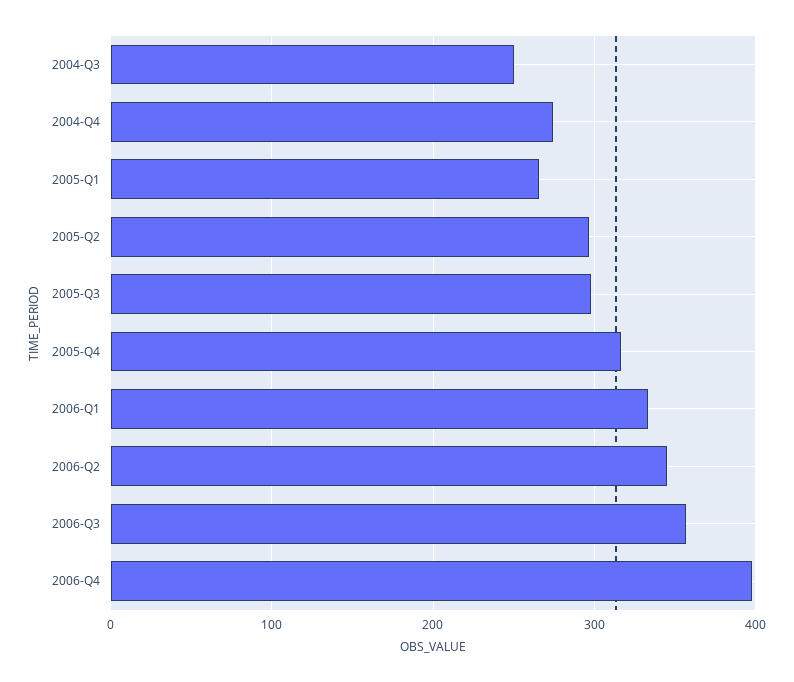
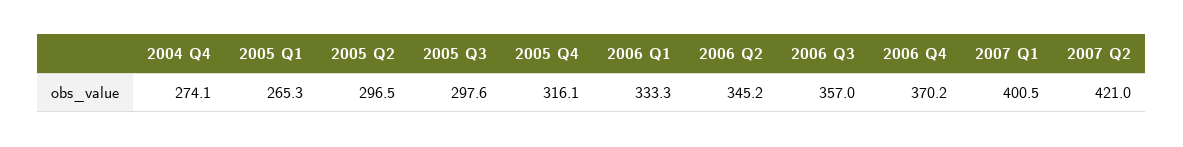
2004-Q3: 250 -> none
2006-Q4: 400 -> 370.2
2007 Q1: none -> 400.5
2007 Q2: none -> 421

